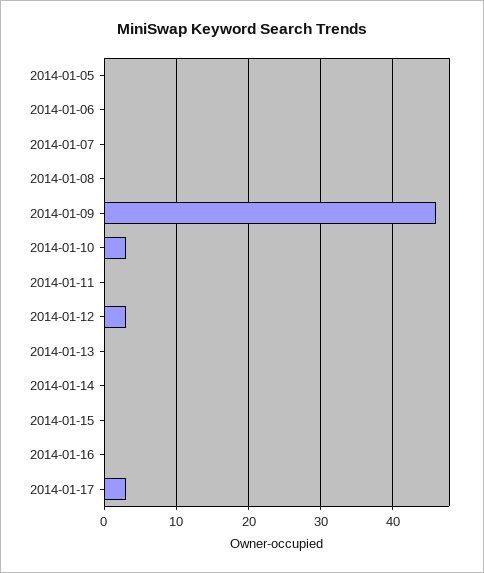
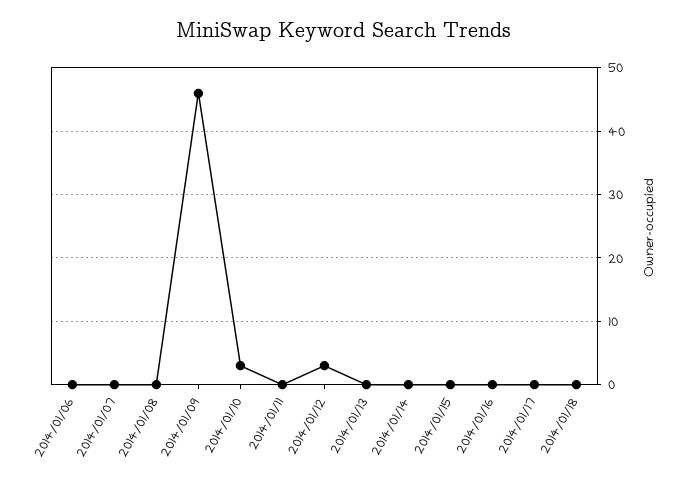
2014-01-05: 0 -> none
2014-01-17: 3 -> 0
2014/01/18: none -> 0

